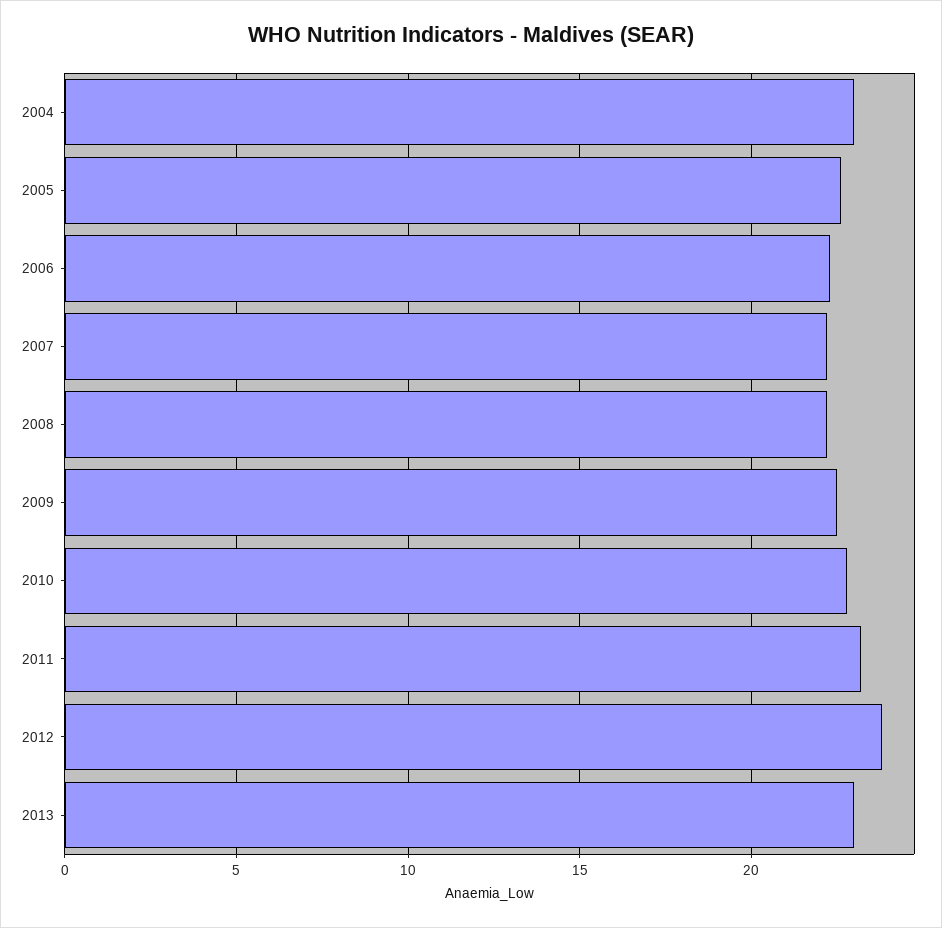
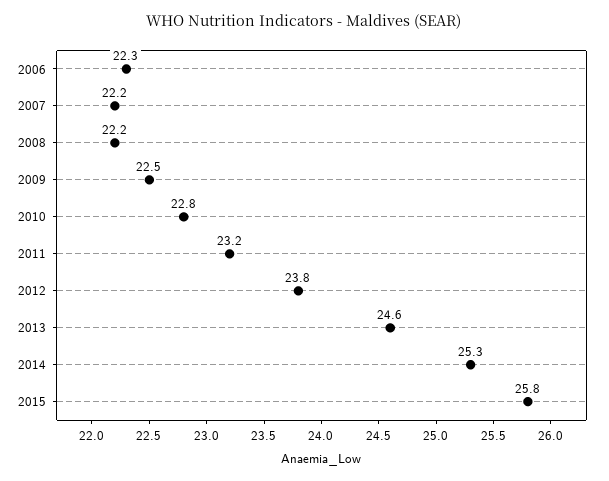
2004: 23 -> none
2005: 22.5 -> none
2013: 23 -> 24.6
2014: none -> 25.3
2015: none -> 25.8

